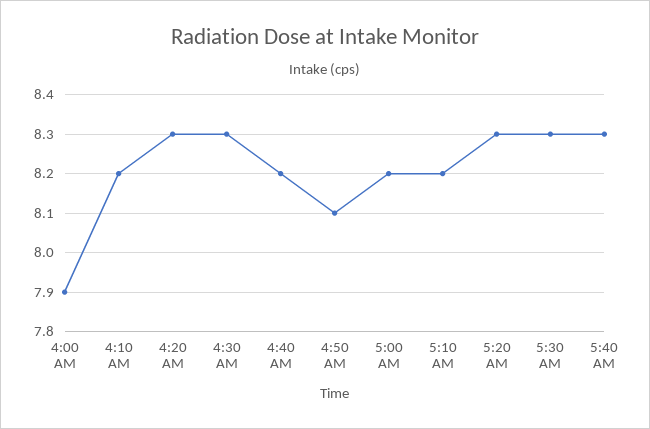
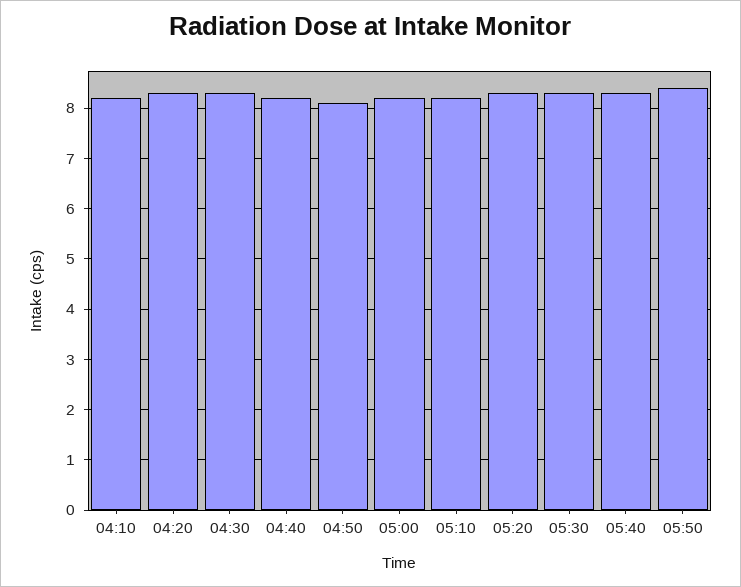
4:00 AM: 7.9 -> none
05:50: none -> 8.5

